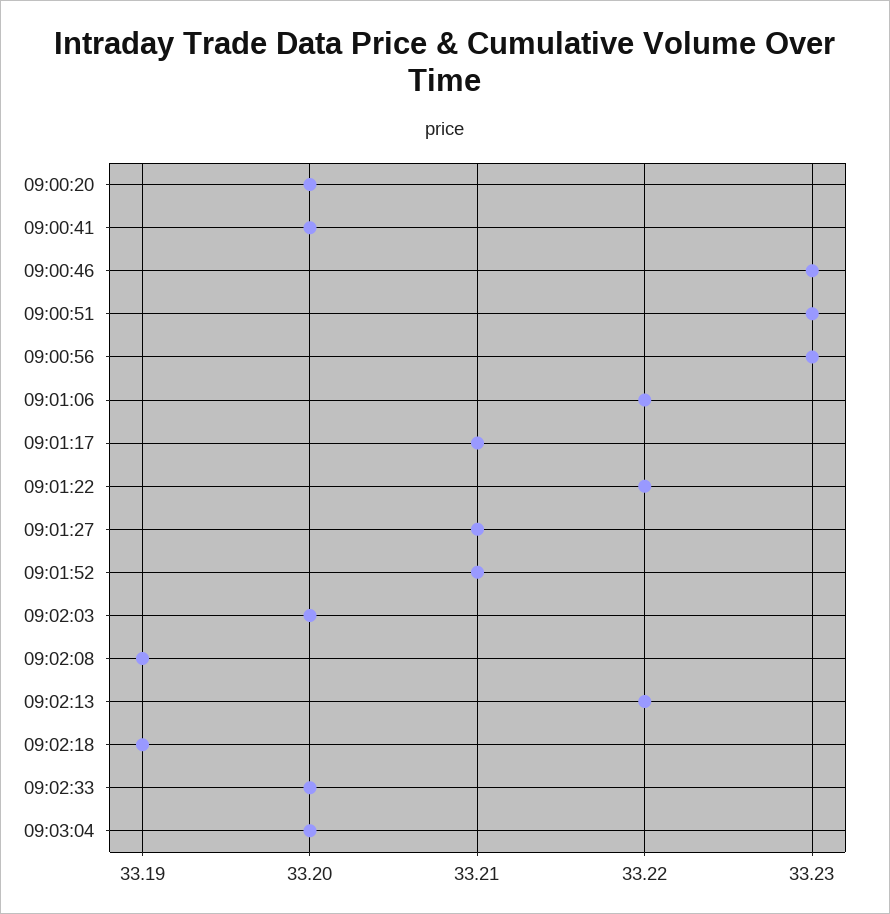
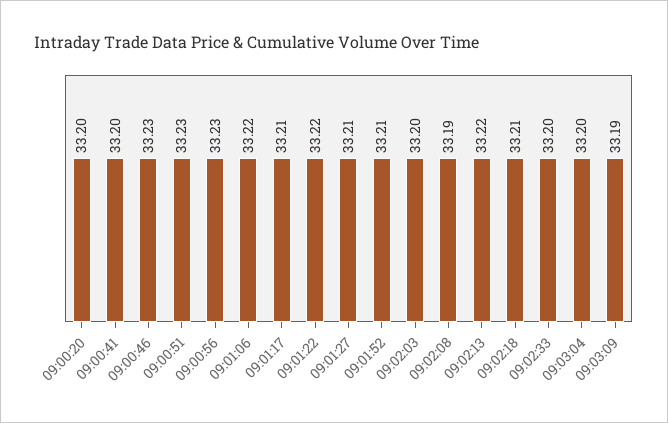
09:02:18: 33.19 -> 33.21
09:03:09: none -> 33.19

